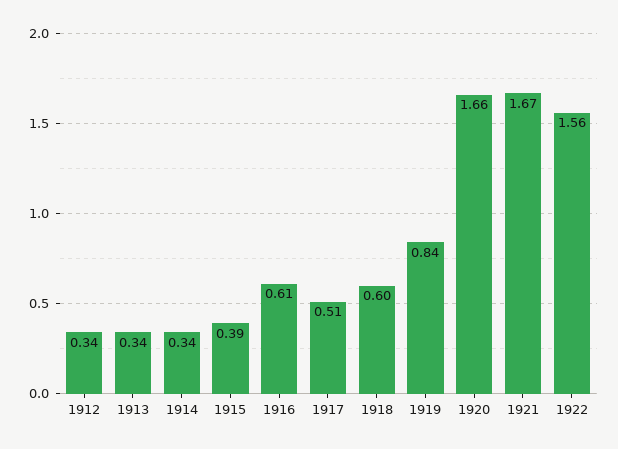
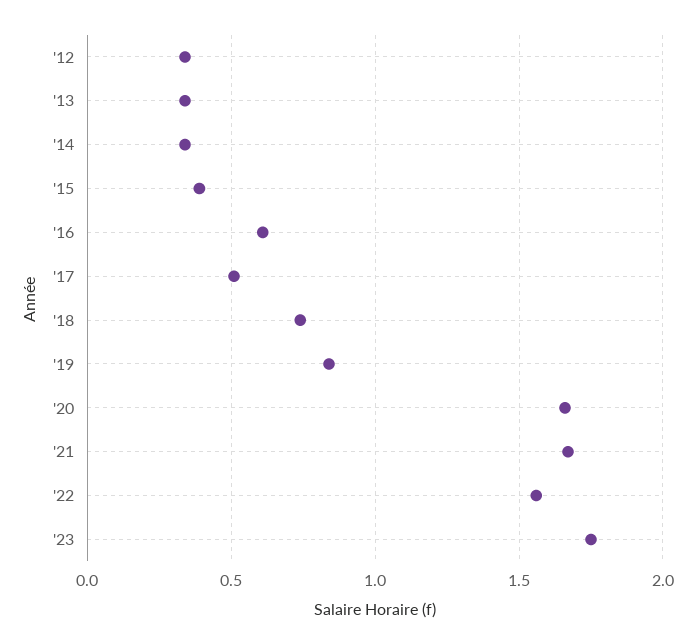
1918: 0.6 -> 0.75
'23: none -> 1.75

